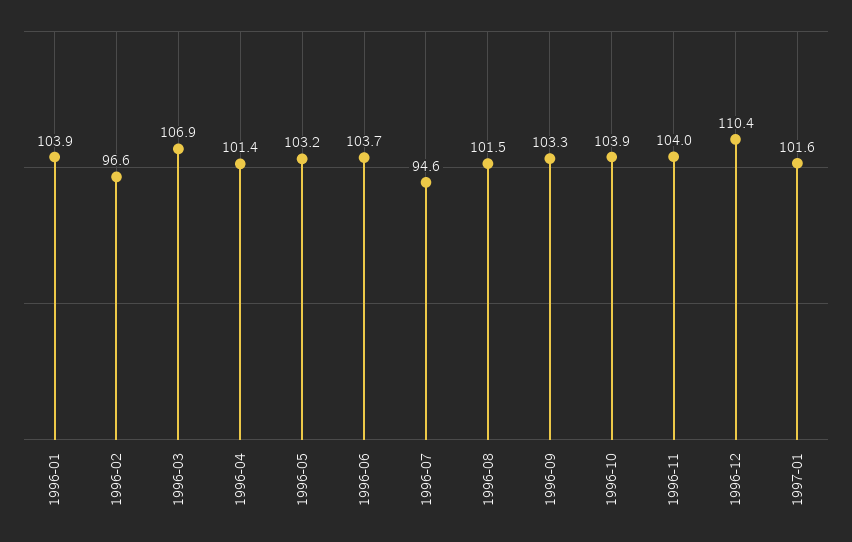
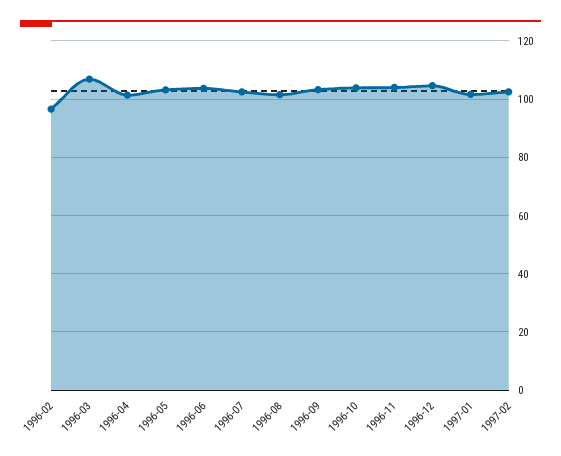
1996-01: 103.9 -> none
1996-07: 94.6 -> 102.5
1996-12: 110.4 -> 105
1997-02: none -> 102.5

